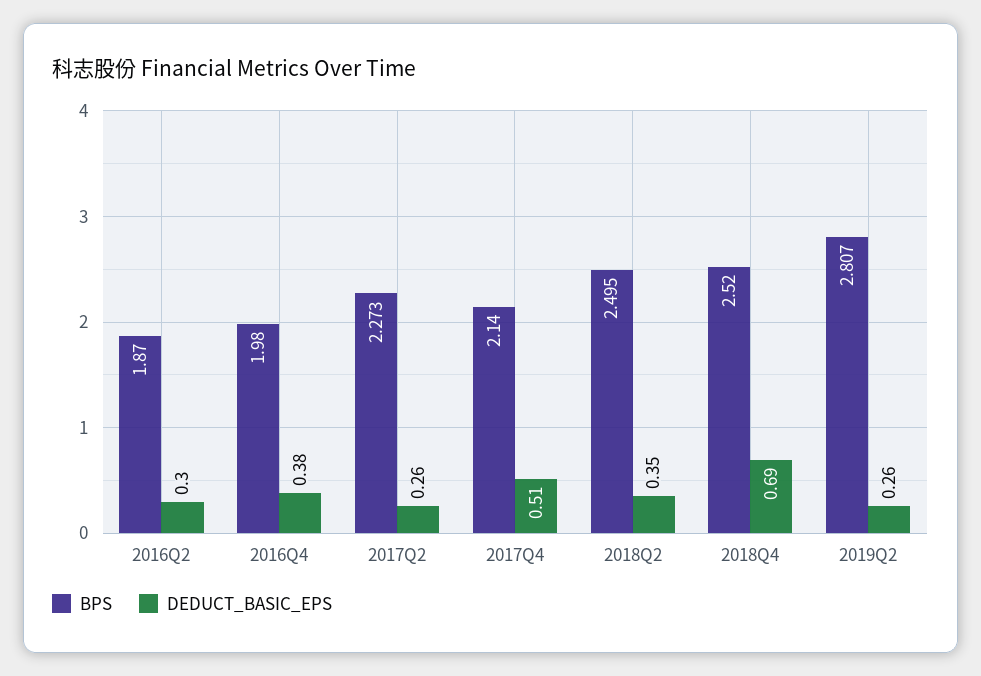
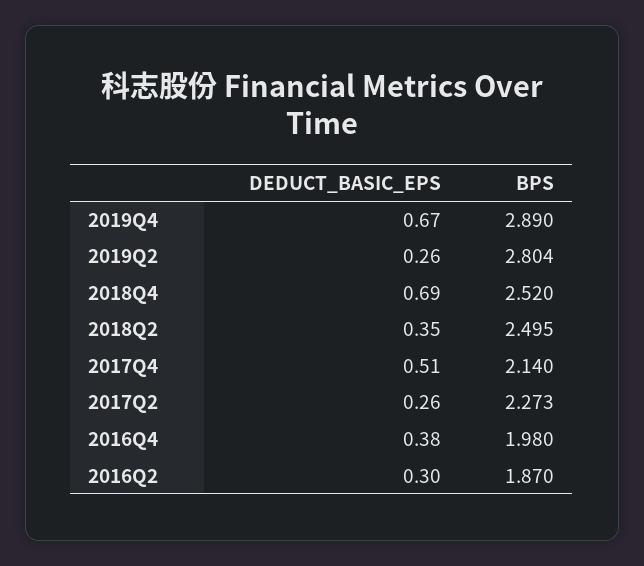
BPS, 2019Q2: 2.807 -> 2.804
DEDUCT_BASIC_EPS, 2019Q4: none -> 0.67
BPS, 2019Q4: none -> 2.89

